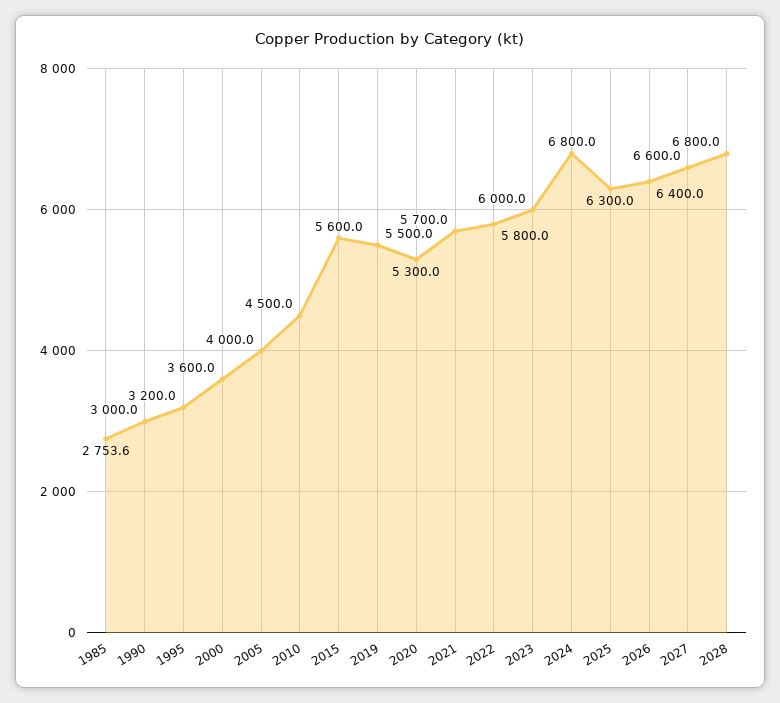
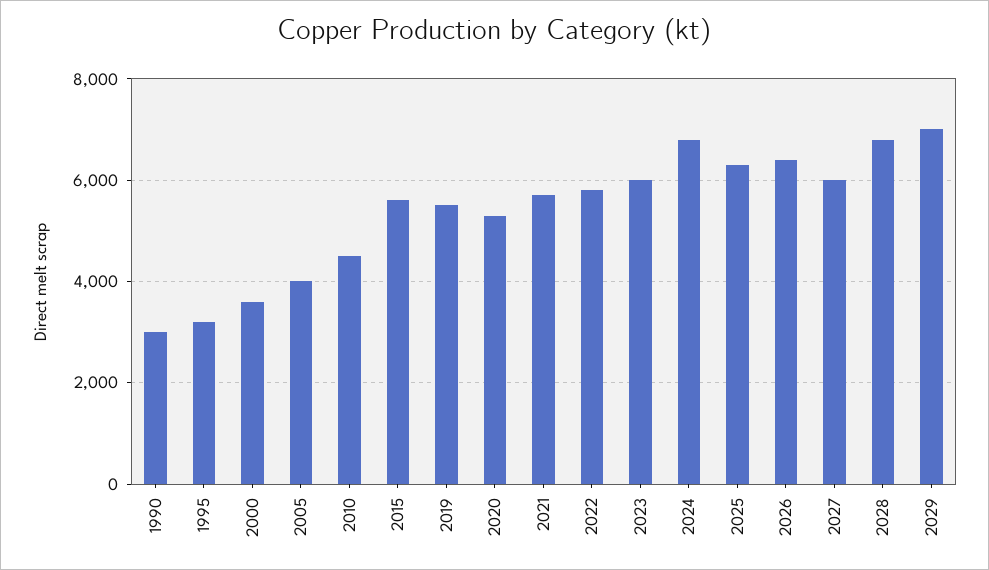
1985: 2753.6 -> none
2027: 6600 -> 6000
2029: none -> 7000

